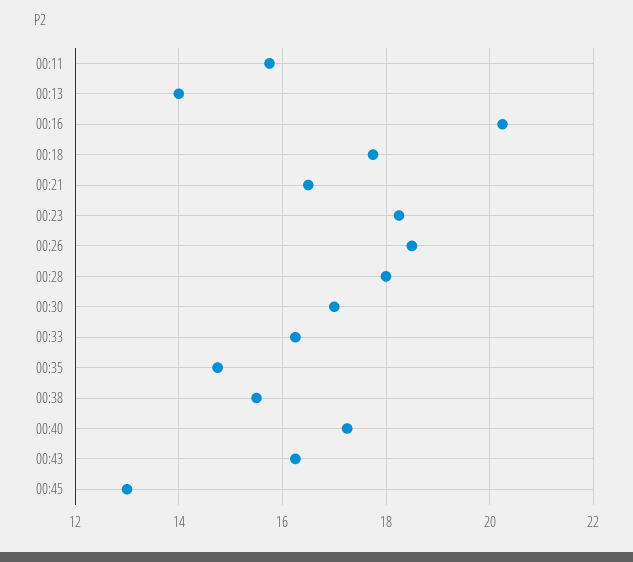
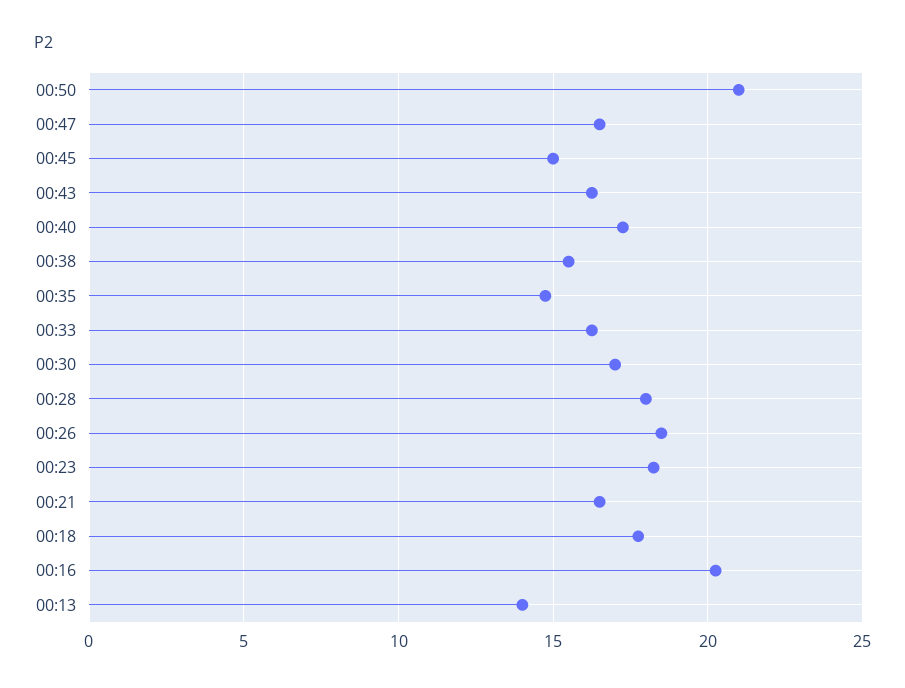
00:11: 15.8 -> none
00:45: 13 -> 15
00:50: none -> 21
00:47: none -> 16.5

